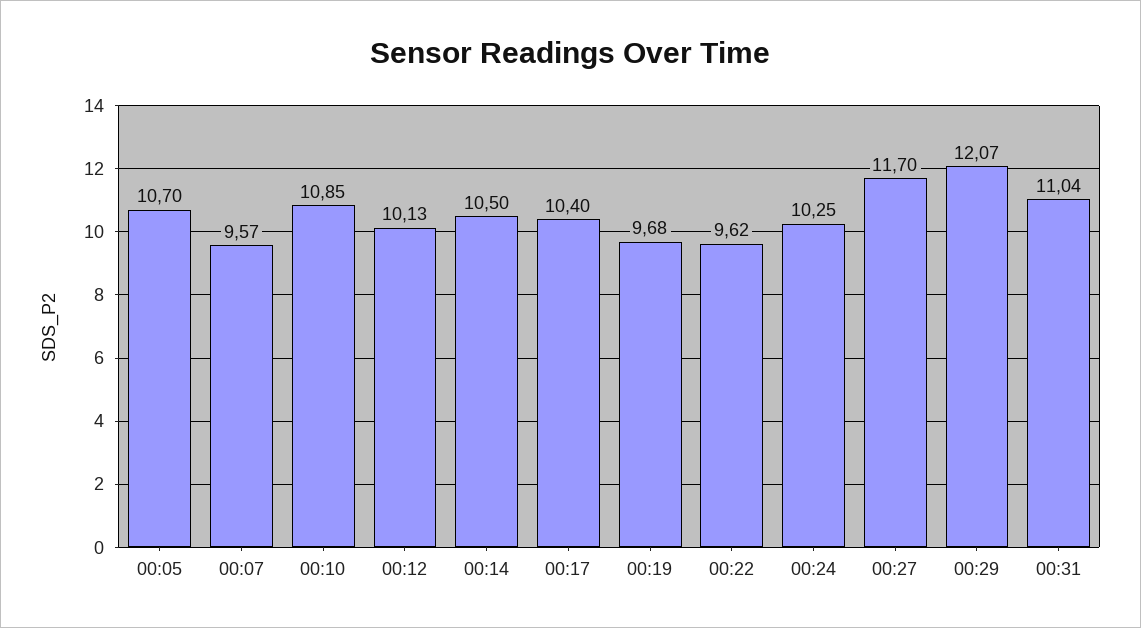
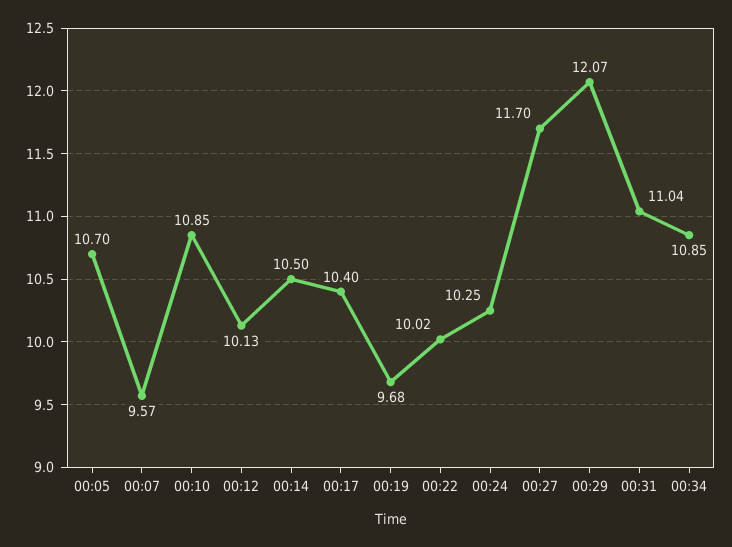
00:22: 9.62 -> 10.02
00:34: none -> 10.85

